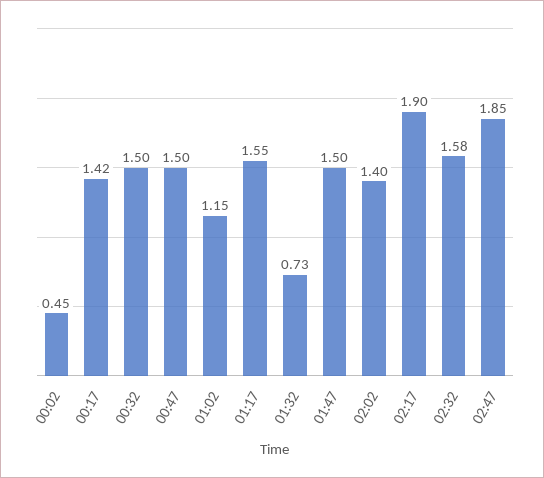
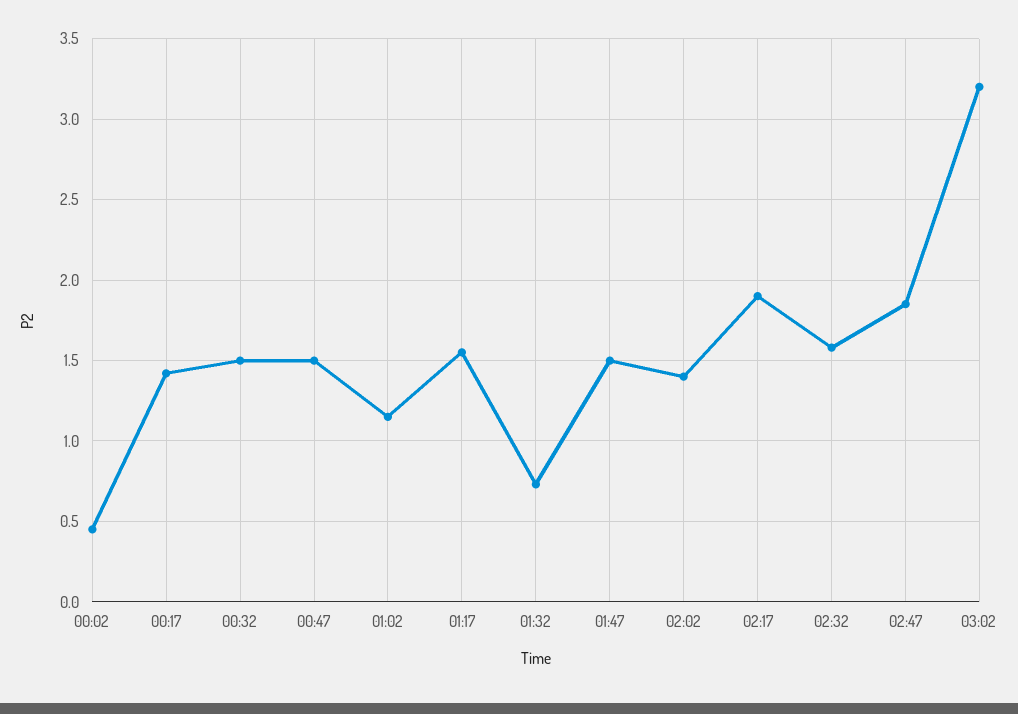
03:02: none -> 3.2

